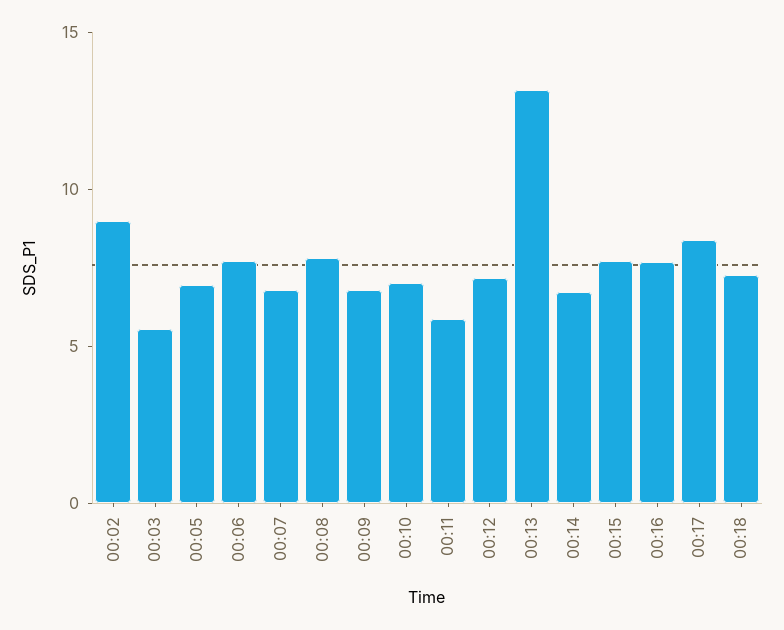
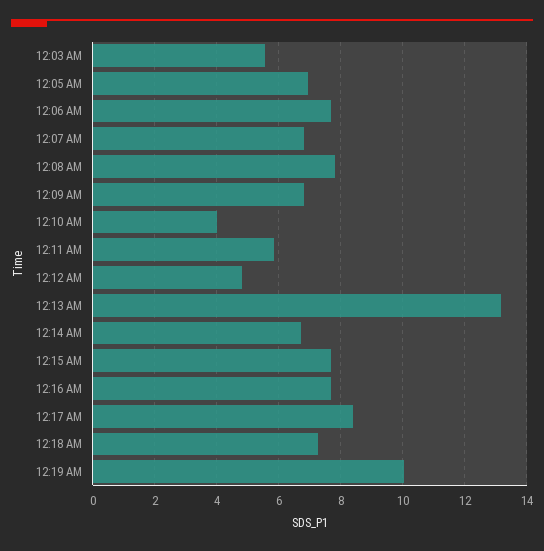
00:02: 9 -> none
00:10: 7 -> 4
00:12: 7 -> 4.8
12:19 AM: none -> 10

